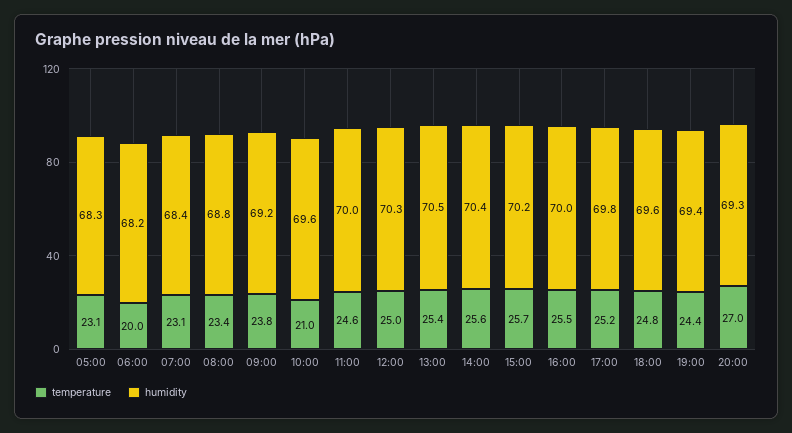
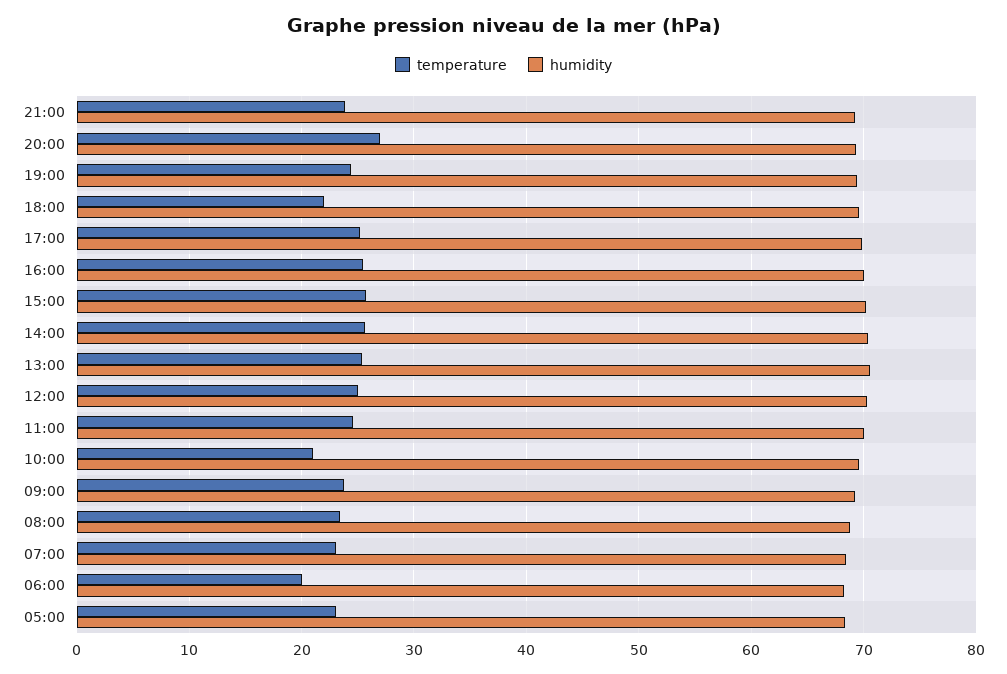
temperature, 18:00: 24.8 -> 22
temperature, 21:00: none -> 24
humidity, 21:00: none -> 69

